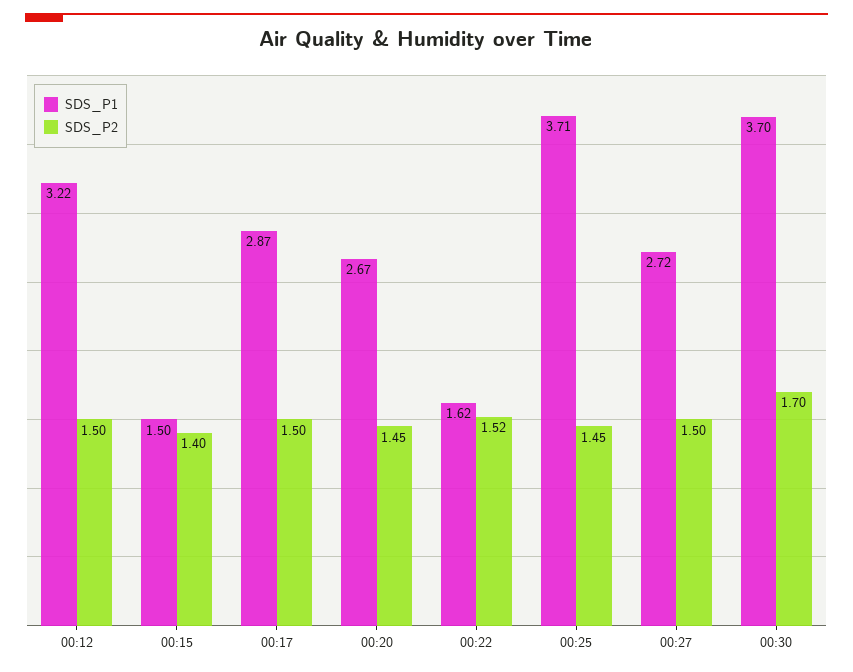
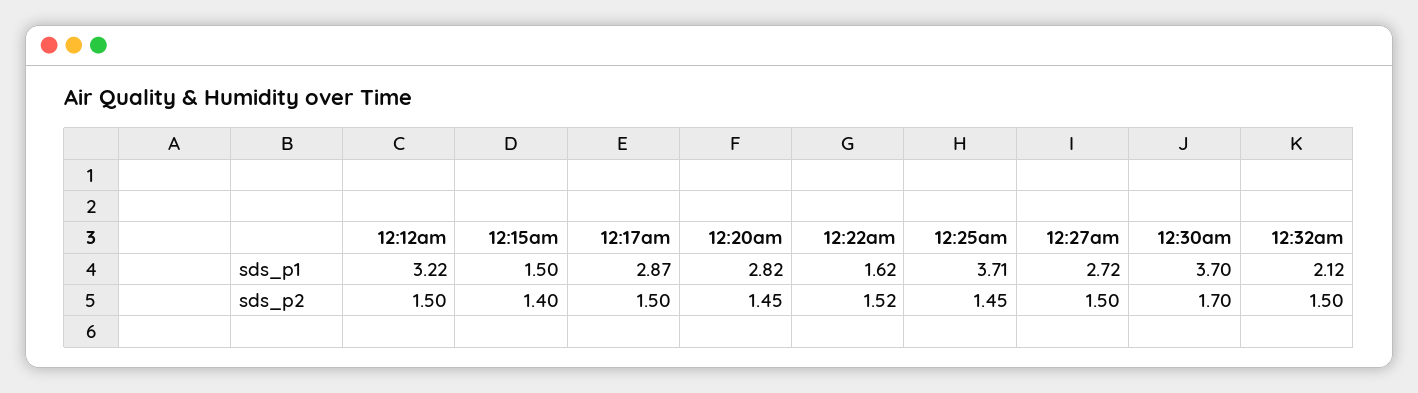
SDS_P1, 00:20: 2.67 -> 2.82
SDS_P1, 12:32am: none -> 2.12
SDS_P2, 12:32am: none -> 1.5

